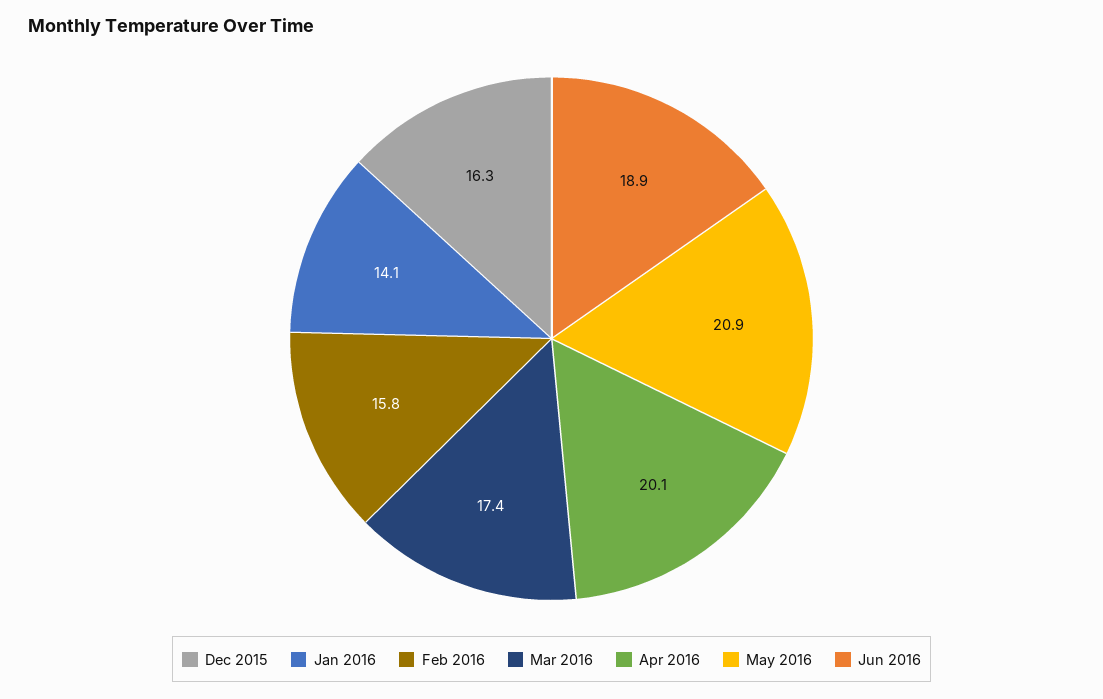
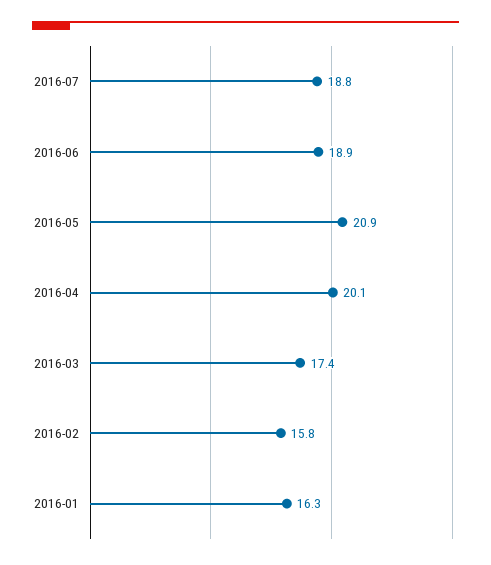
Dec 2015: 16.3 -> none
Jan 2016: 14.1 -> 16.3
2016-07: none -> 18.8

